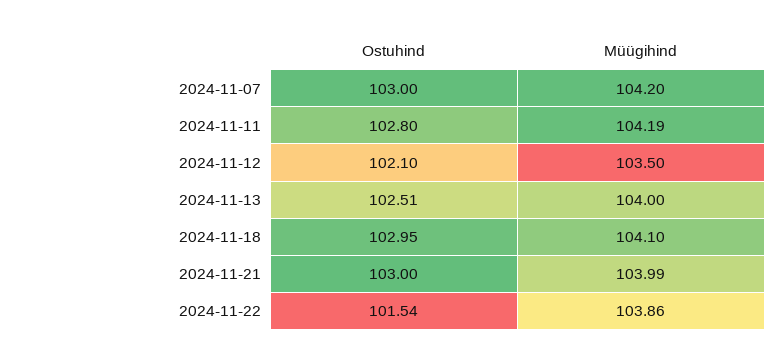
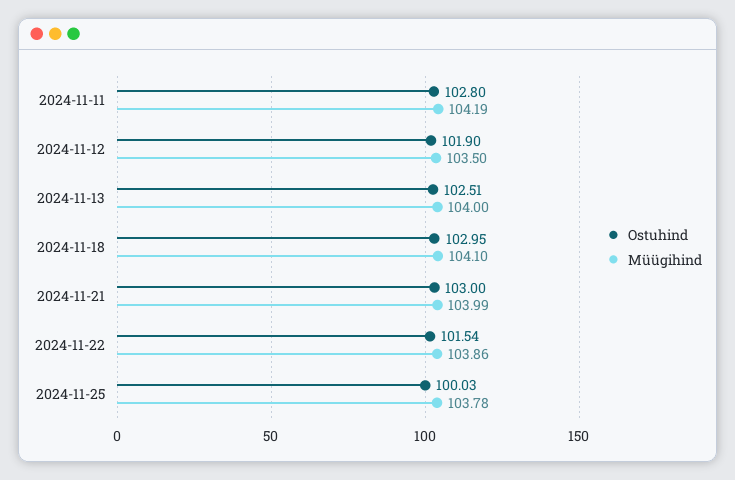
Ostuhind, 2024-11-07: 103 -> none
Müügihind, 2024-11-07: 104.2 -> none
Ostuhind, 2024-11-12: 102.1 -> 101.9
Ostuhind, 2024-11-25: none -> 100.03
Müügihind, 2024-11-25: none -> 103.78

